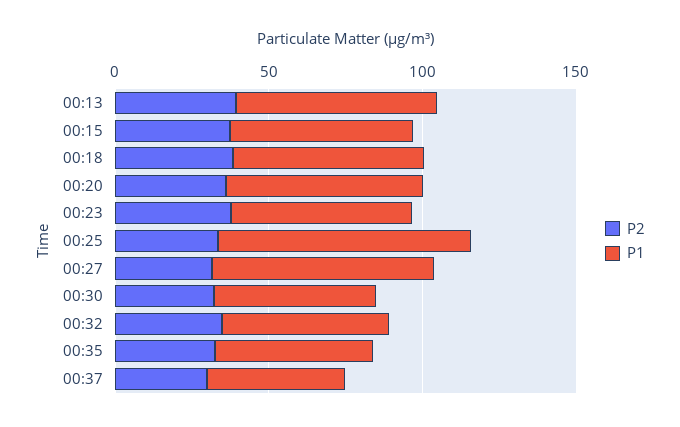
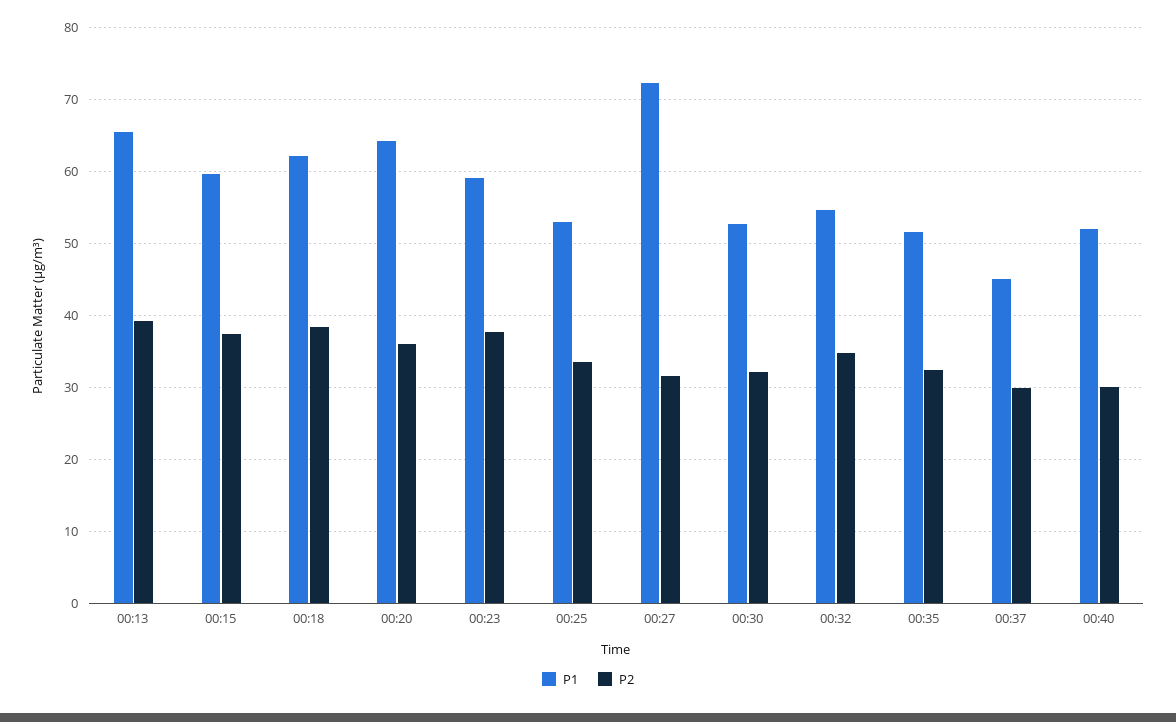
P1, 00:25: 80 -> 53
P1, 00:40: none -> 52
P2, 00:40: none -> 30

